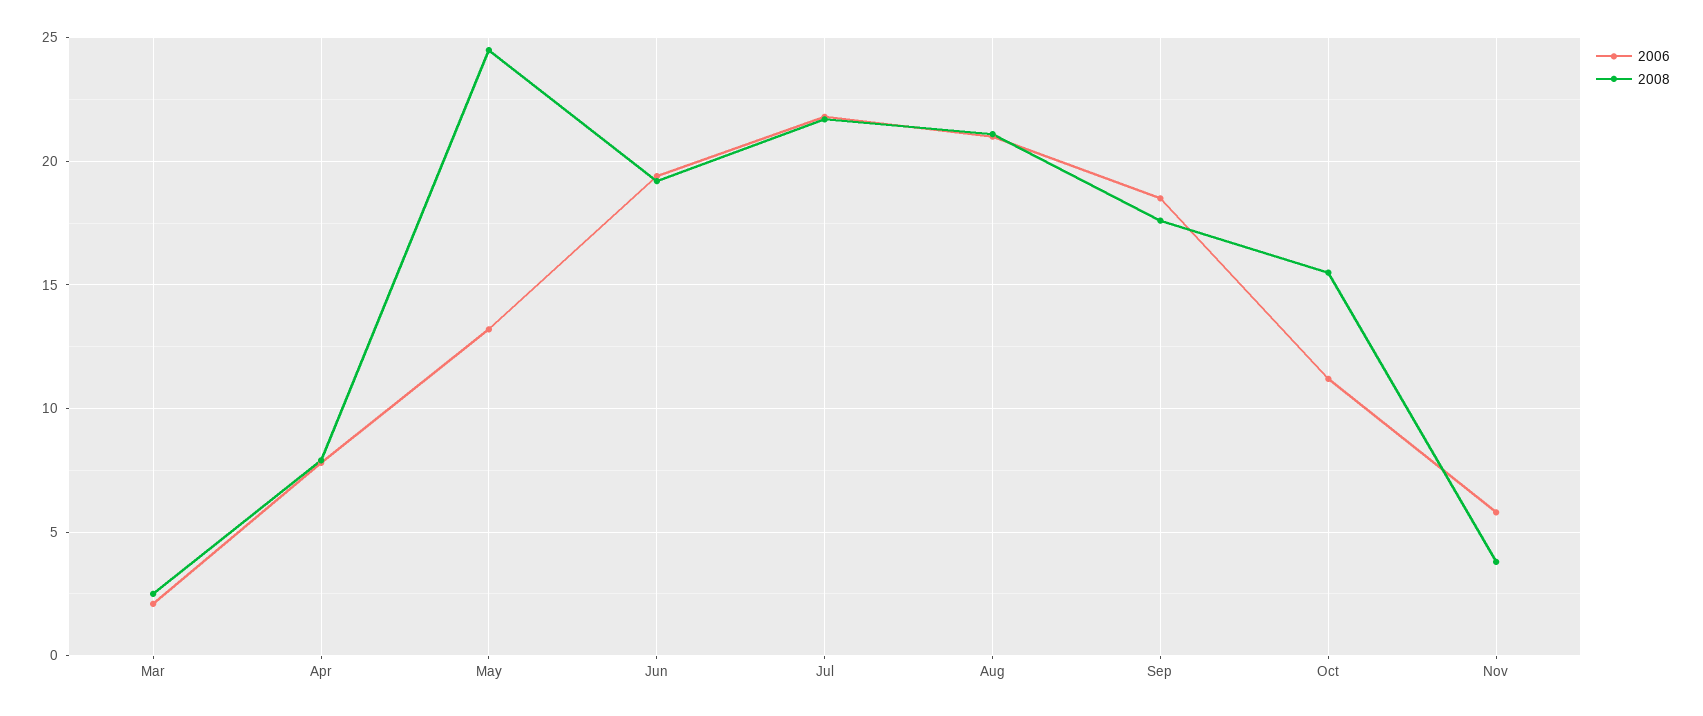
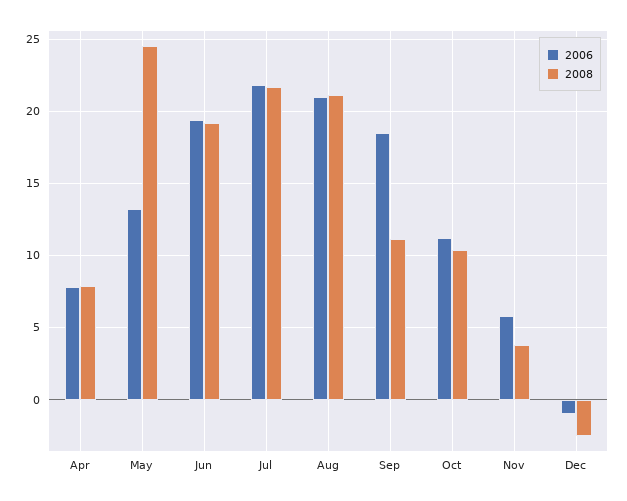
2006, Mar: 2 -> none
2008, Mar: 2.5 -> none
2008, Sep: 17.5 -> 11
2008, Oct: 15.5 -> 10.5
2006, Dec: none -> -1
2008, Dec: none -> -2.5

